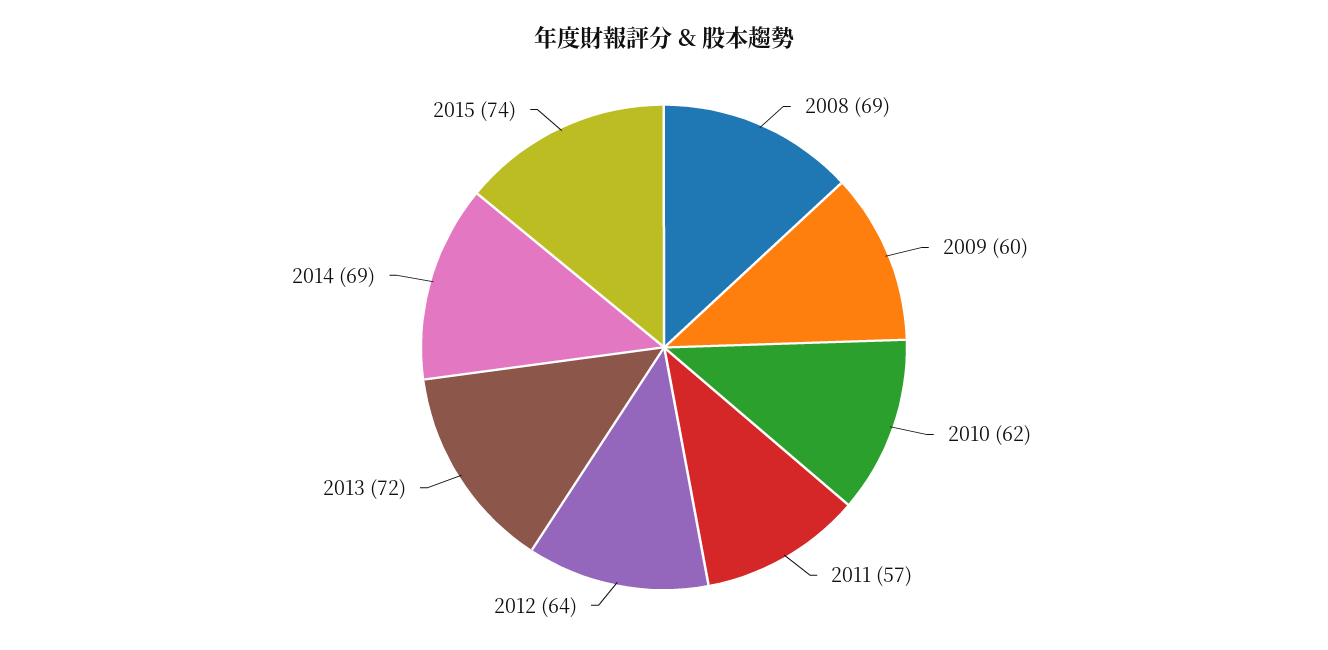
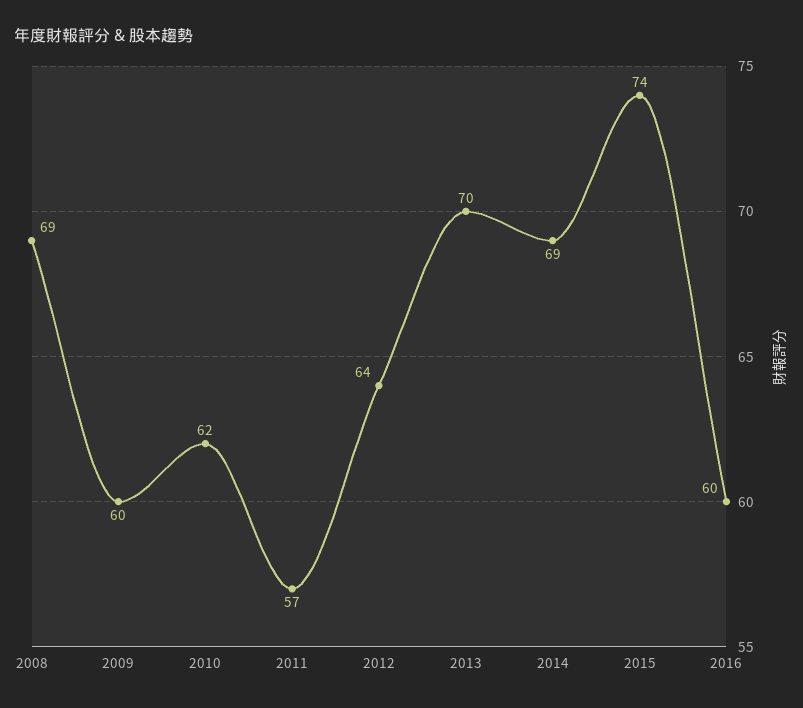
2013: 72 -> 70
2016: none -> 60

